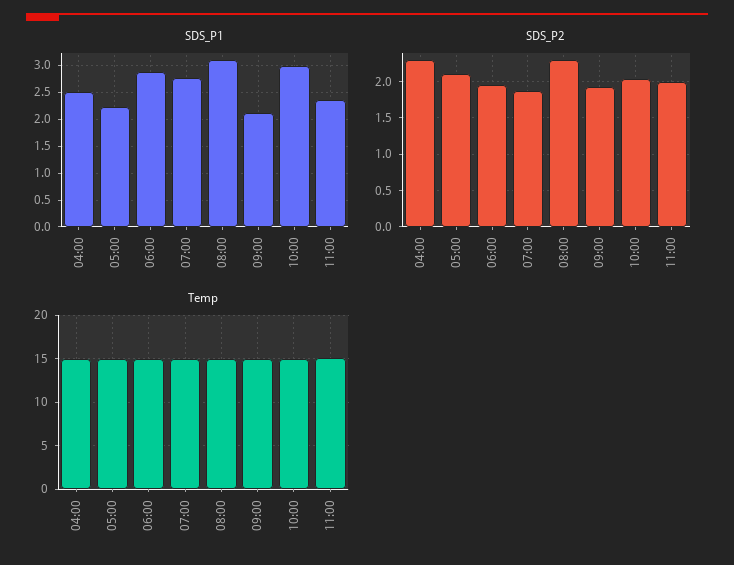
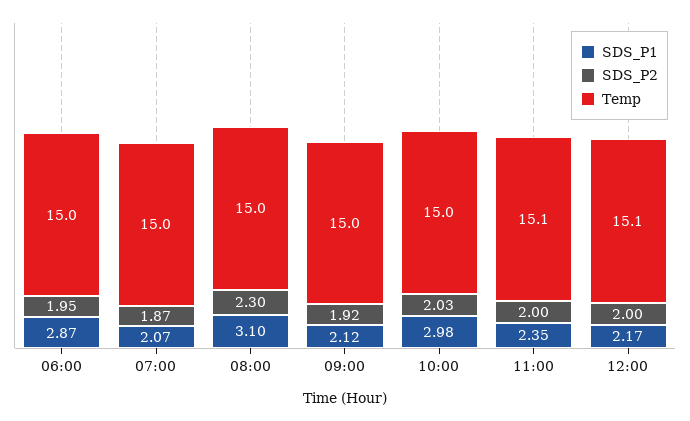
SDS_P1, 04:00: 2.5 -> none
SDS_P1, 05:00: 2.25 -> none
SDS_P1, 07:00: 2.75 -> 2.07
SDS_P2, 04:00: 2.3 -> none
SDS_P2, 05:00: 2.1 -> none
Temp, 04:00: 15 -> none
Temp, 05:00: 15 -> none
SDS_P1, 12:00: none -> 2.17
SDS_P2, 12:00: none -> 2
Temp, 12:00: none -> 15.1

